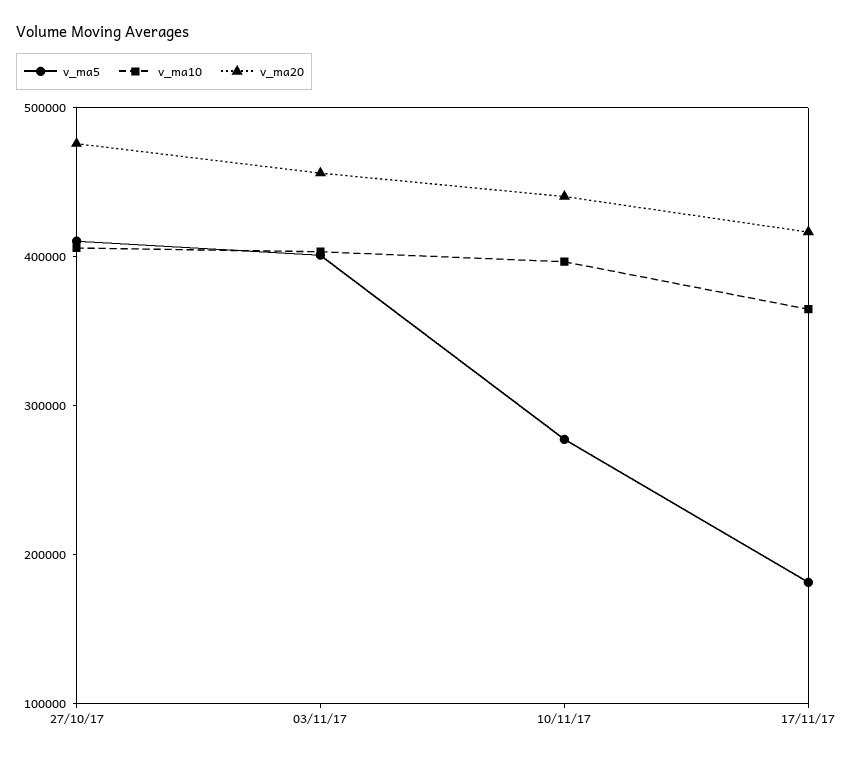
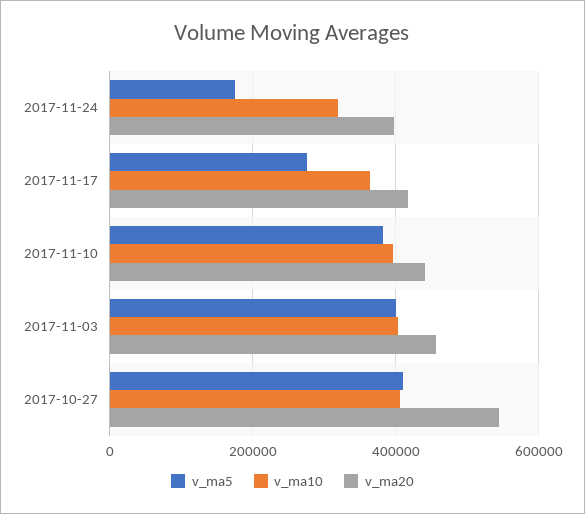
v_ma20, 27/10/17: 480000 -> 540000
v_ma5, 10/11/17: 280000 -> 380000
v_ma5, 17/11/17: 180000 -> 280000
v_ma5, 2017-11-24: none -> 180000
v_ma10, 2017-11-24: none -> 320000
v_ma20, 2017-11-24: none -> 400000

